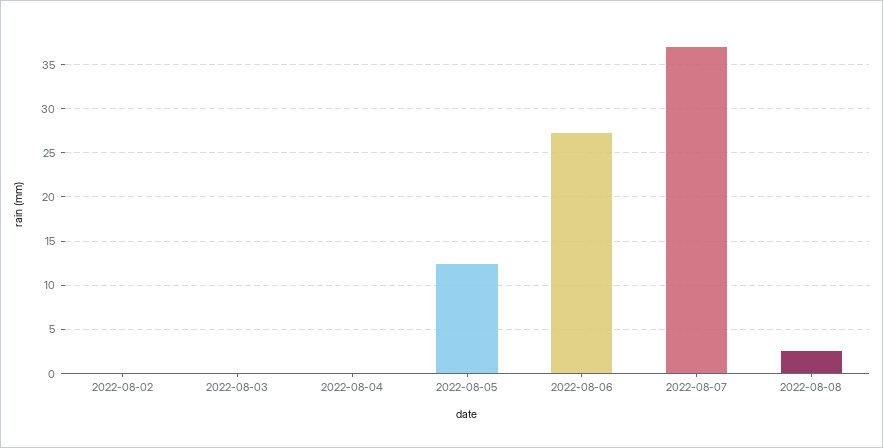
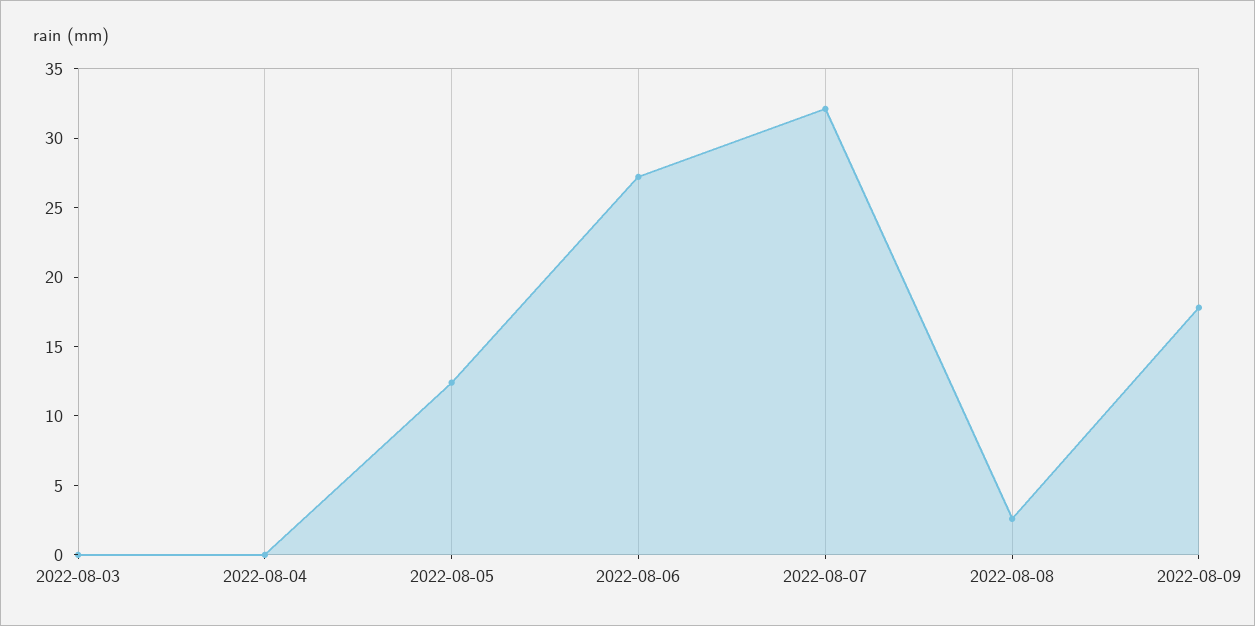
2022-08-02: 0 -> none
2022-08-07: 37 -> 32
2022-08-09: none -> 18

